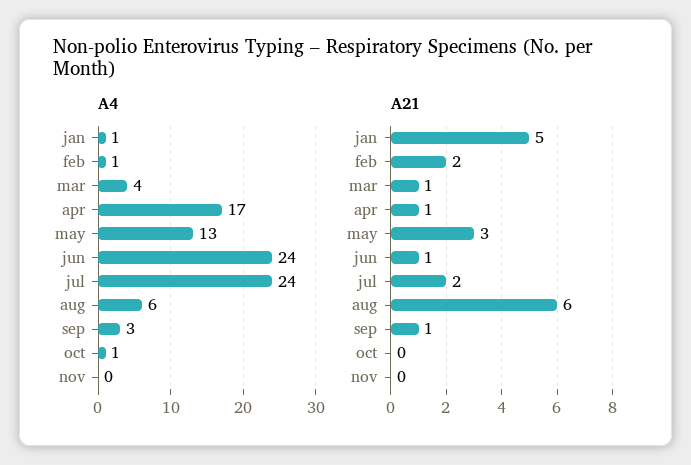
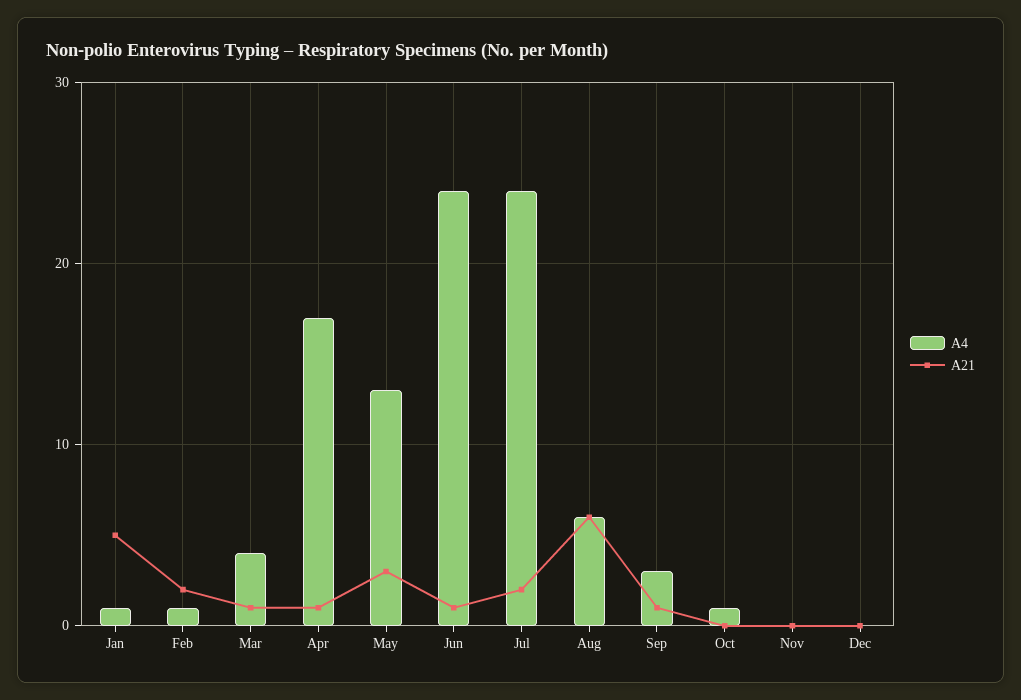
A4, Dec: none -> 0
A21, Dec: none -> 0

